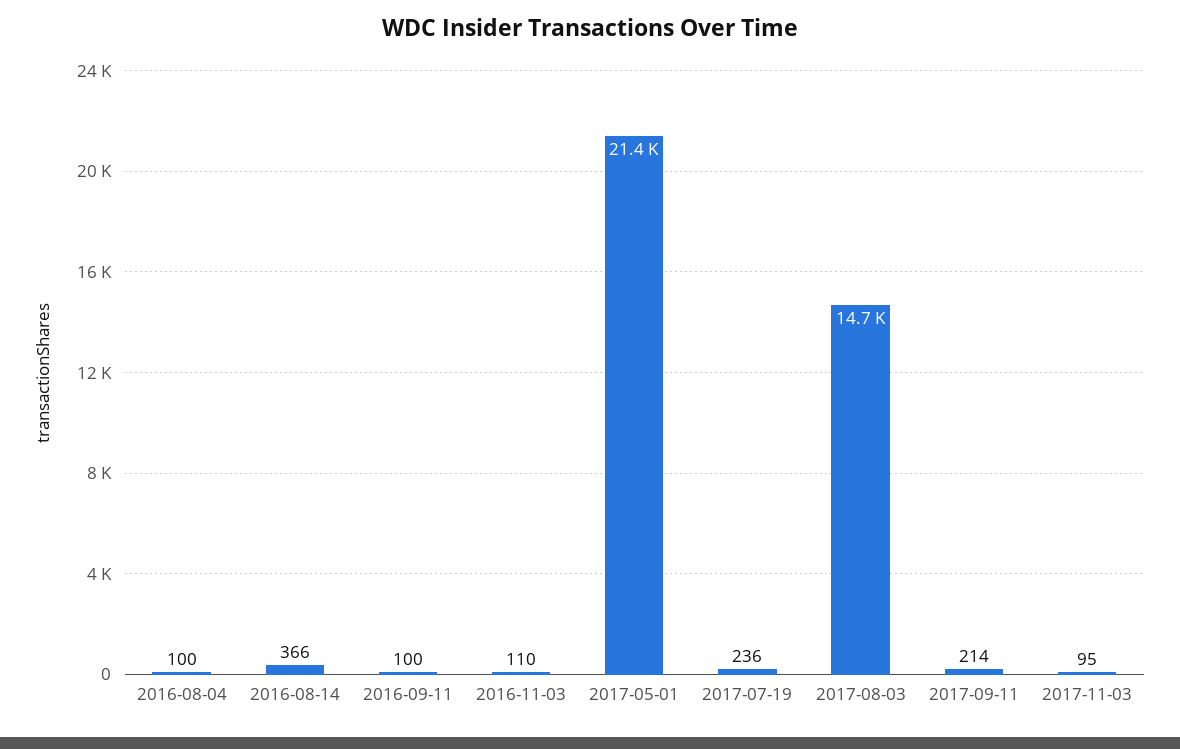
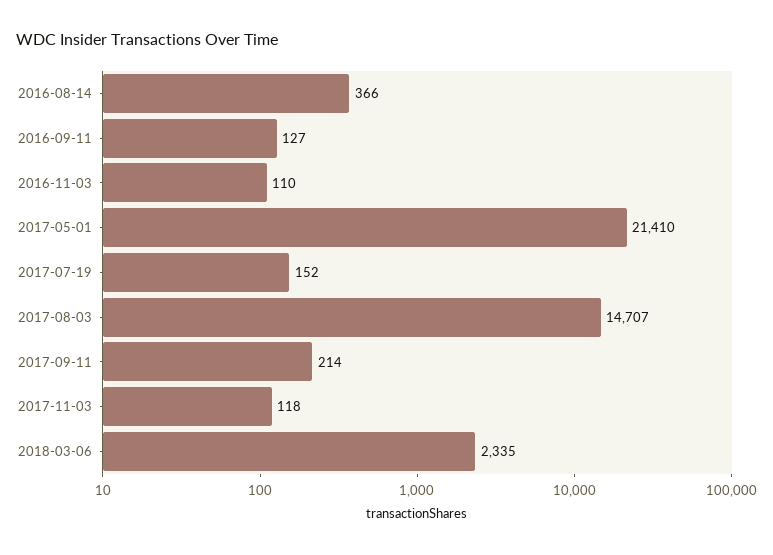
2016-08-04: 100 -> none
2016-09-11: 100 -> 127
2017-07-19: 236 -> 152
2017-11-03: 95 -> 118
2018-03-06: none -> 2335

